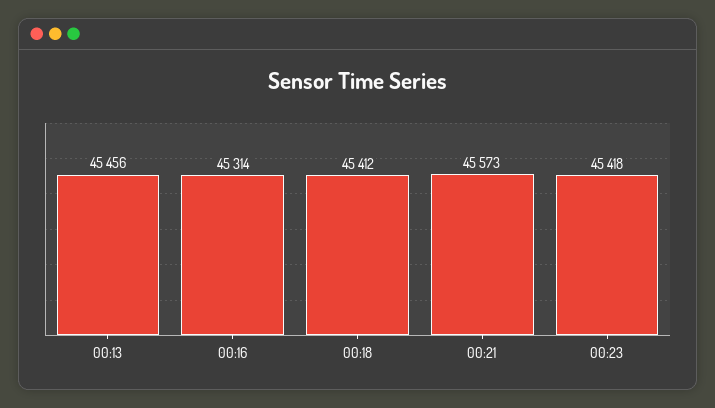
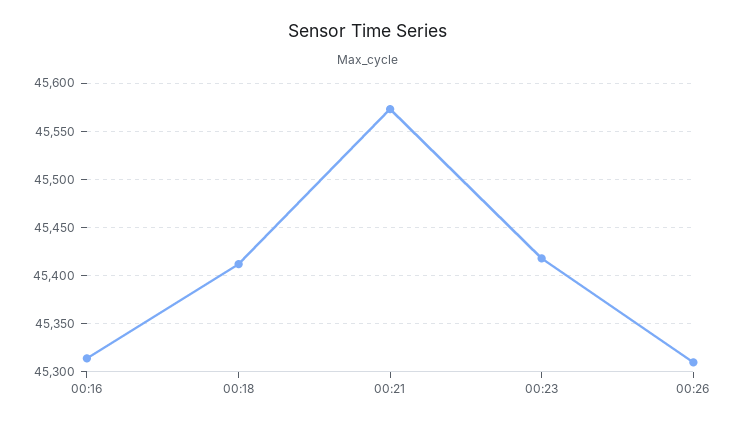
00:13: 45456 -> none
00:26: none -> 45310

